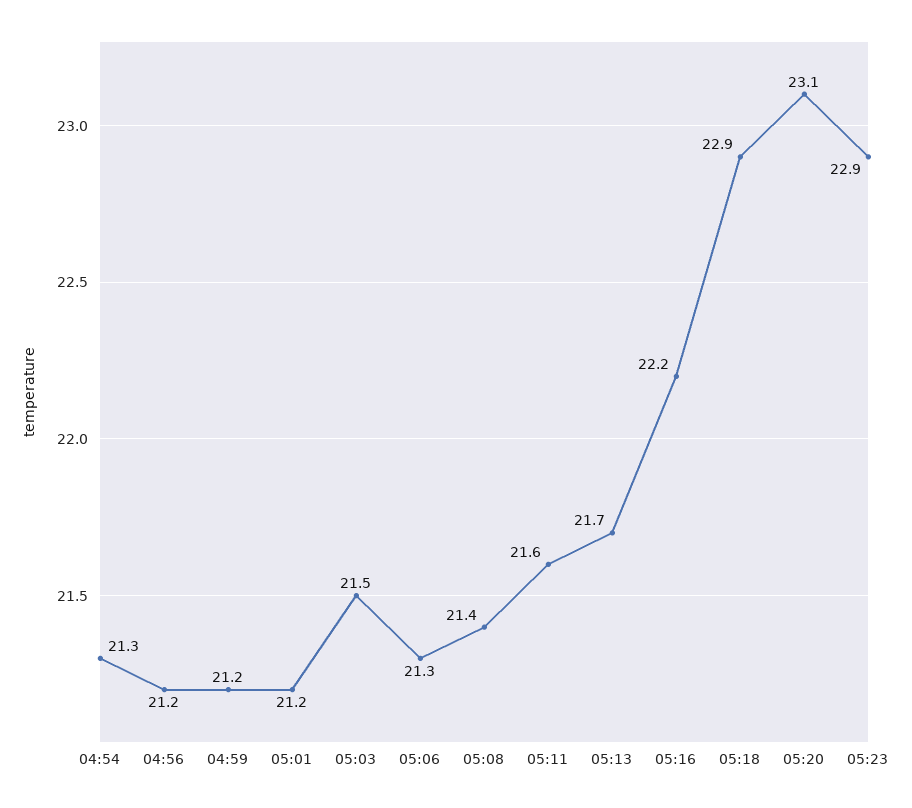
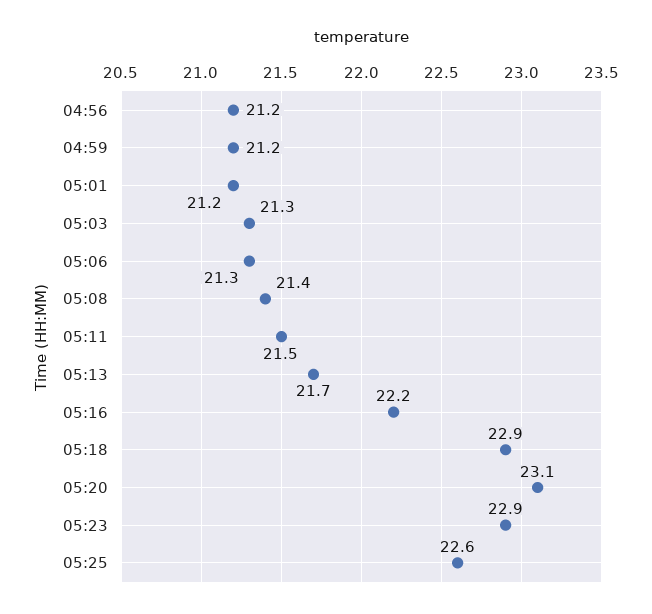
04:54: 21.3 -> none
05:03: 21.5 -> 21.3
05:11: 21.6 -> 21.5
05:25: none -> 22.6

